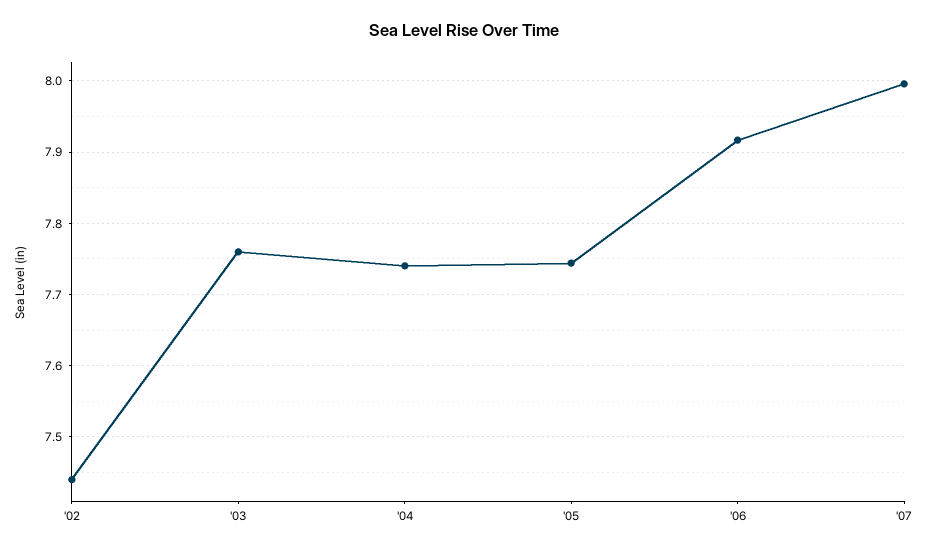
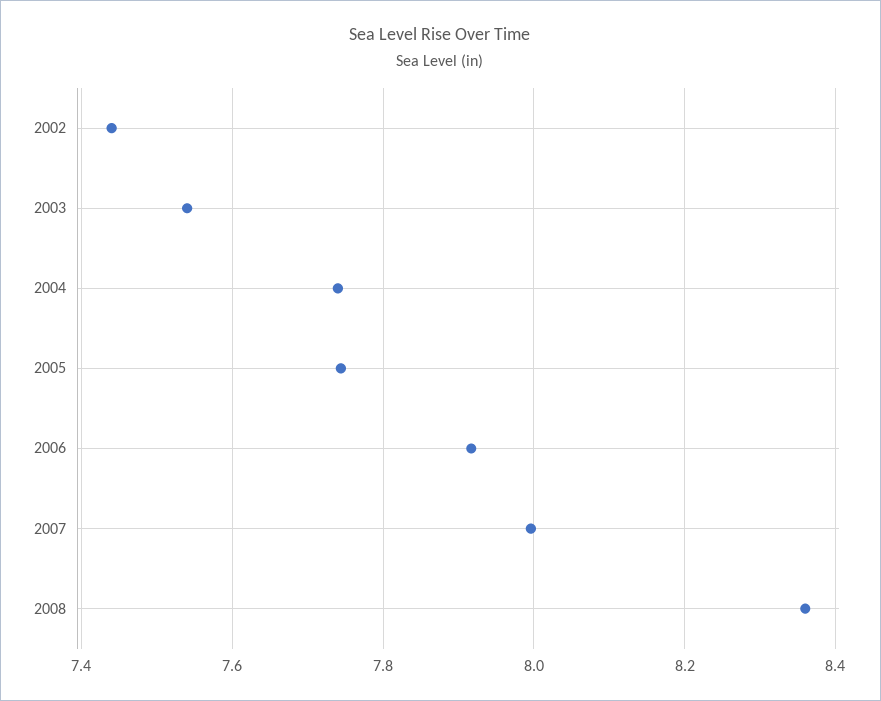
'03: 7.76 -> 7.54
2008: none -> 8.36

